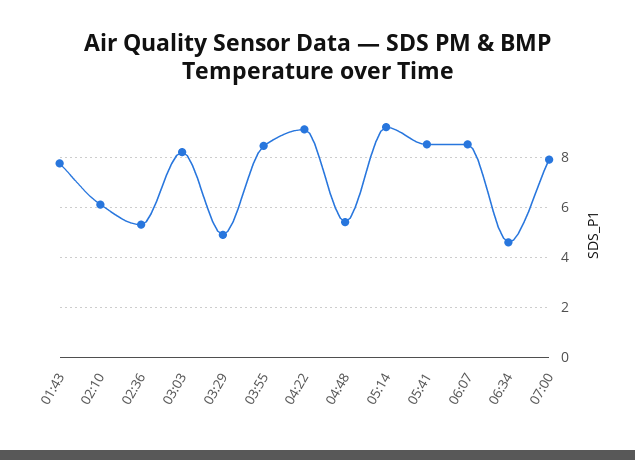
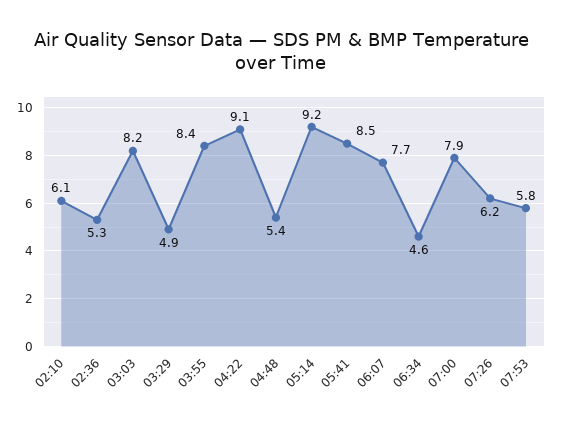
01:43: 7.75 -> none
06:07: 8.5 -> 7.7
07:26: none -> 6.2
07:53: none -> 5.8

